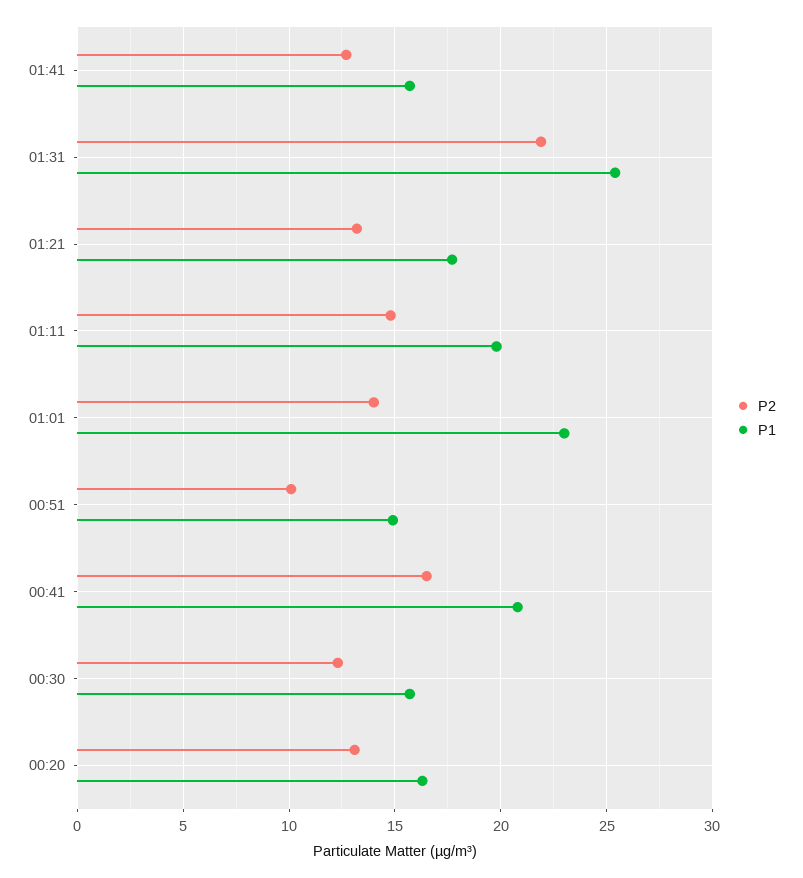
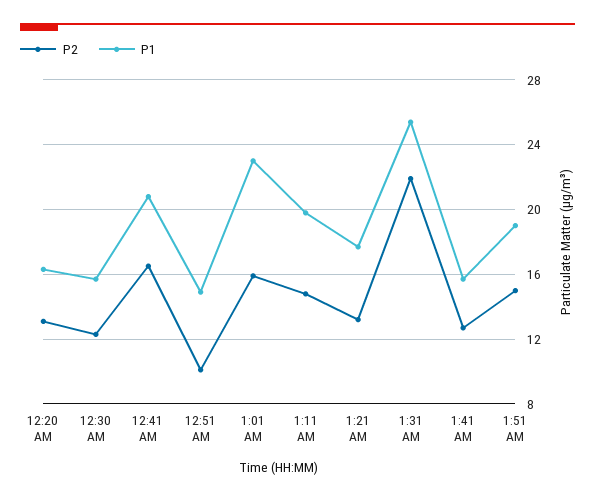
P2, 01:01: 14 -> 16
P2, 1:51 AM: none -> 15
P1, 1:51 AM: none -> 19

